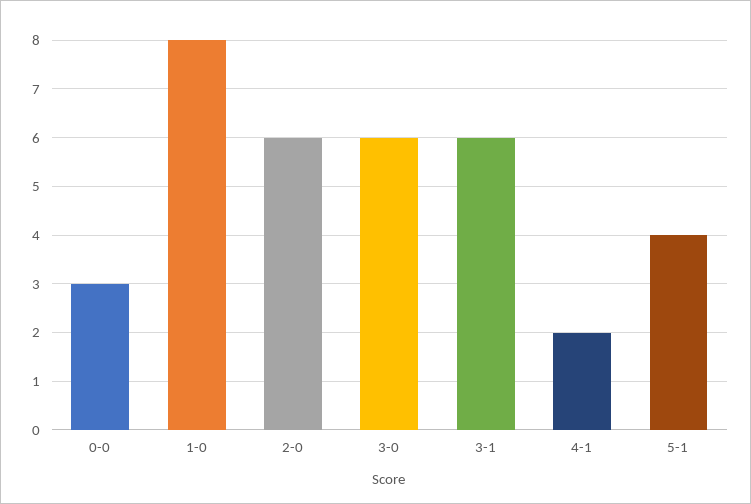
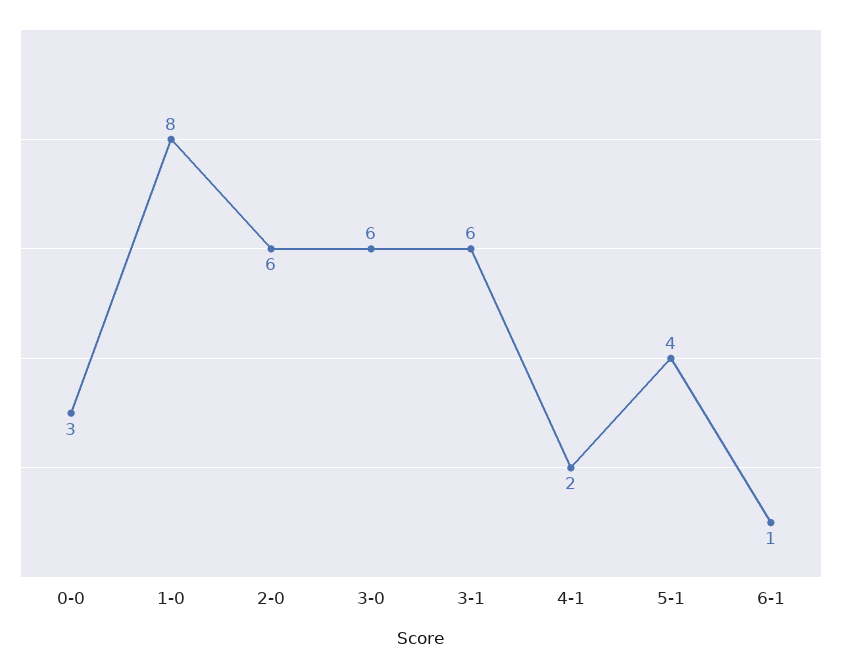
6-1: none -> 1

